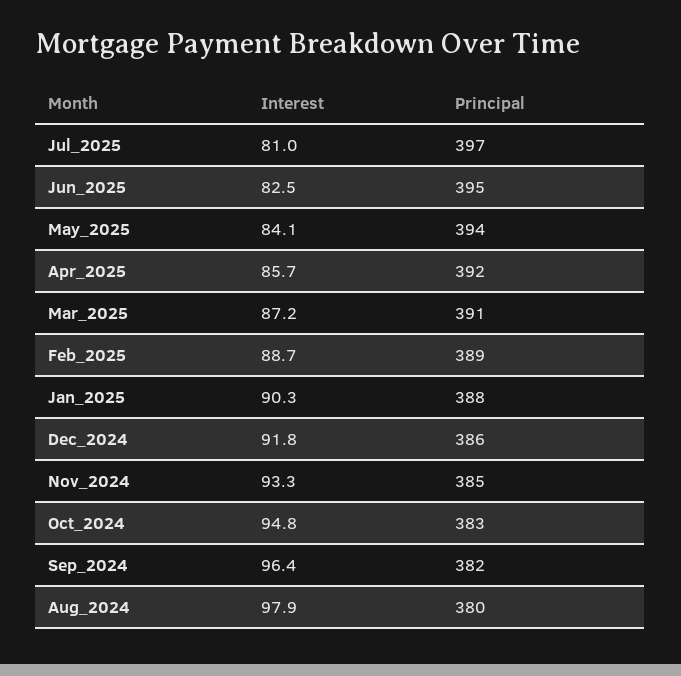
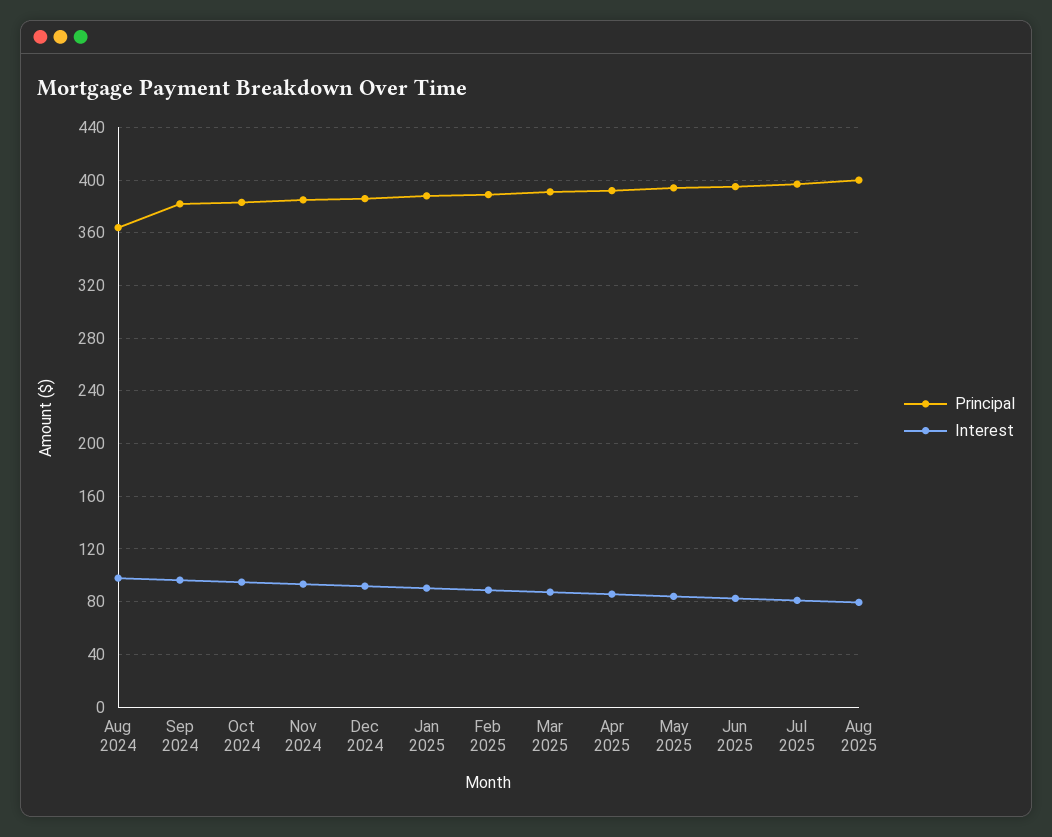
Principal, Aug_2024: 380 -> 365
Principal, Aug 2025: none -> 400
Interest, Aug 2025: none -> 80

